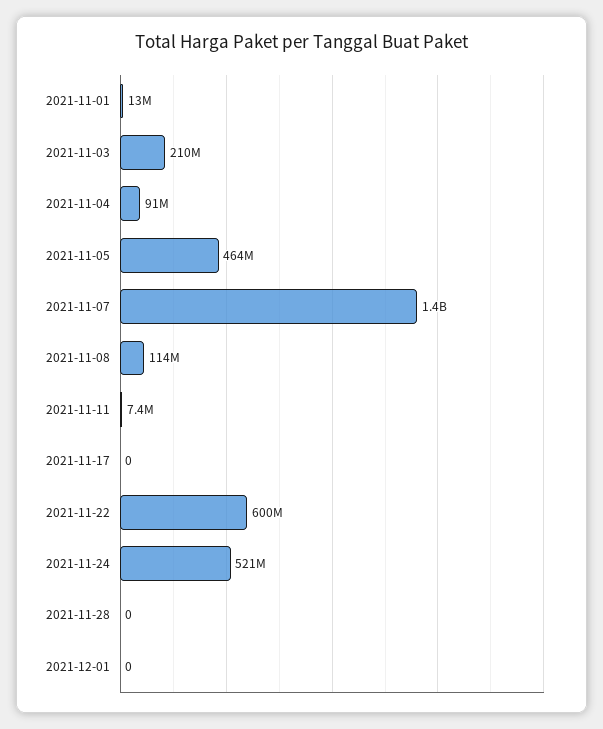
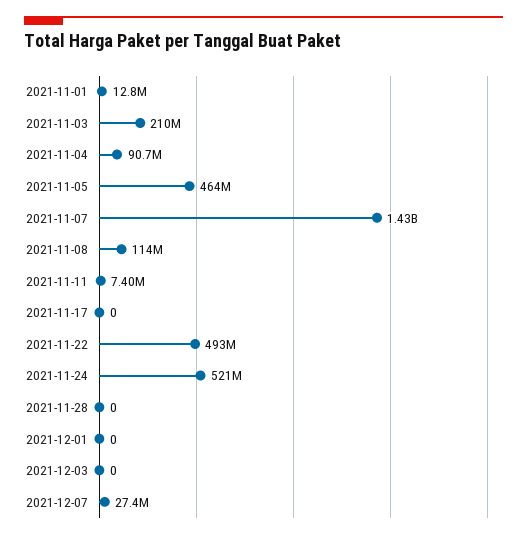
2021-11-22: 600000000 -> 493000000
2021-12-03: none -> 0
2021-12-07: none -> 27400000

